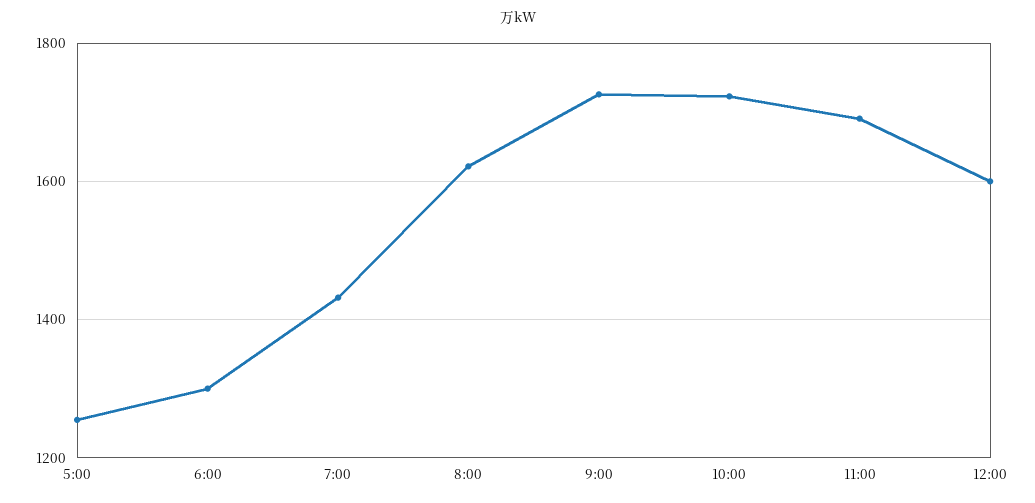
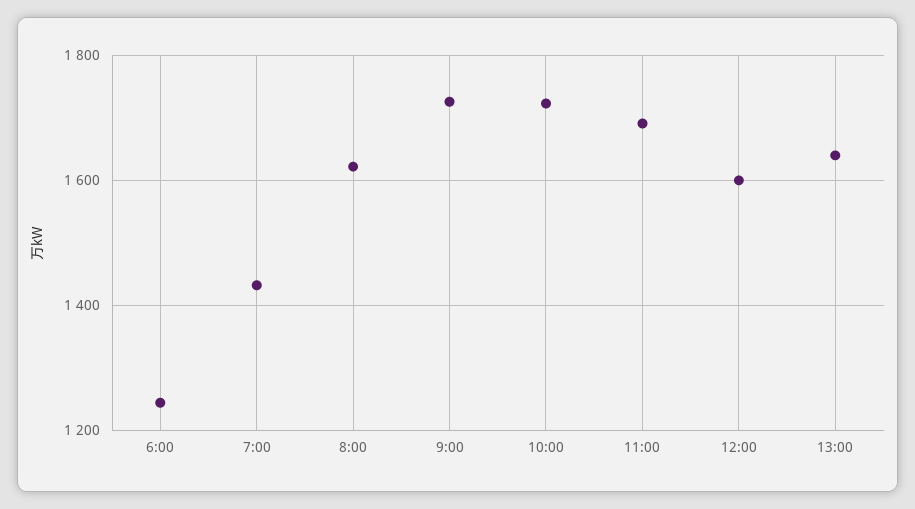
5:00: 1260 -> none
6:00: 1300 -> 1240
13:00: none -> 1640

